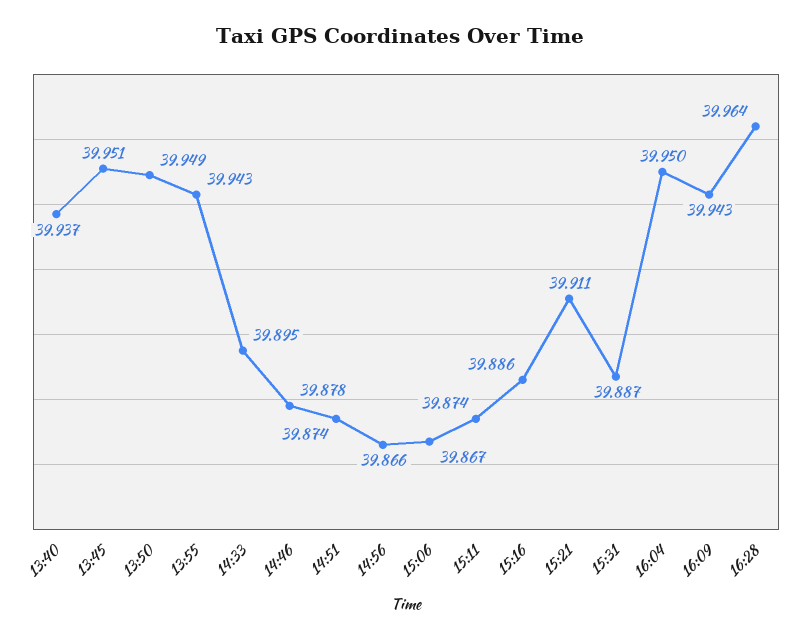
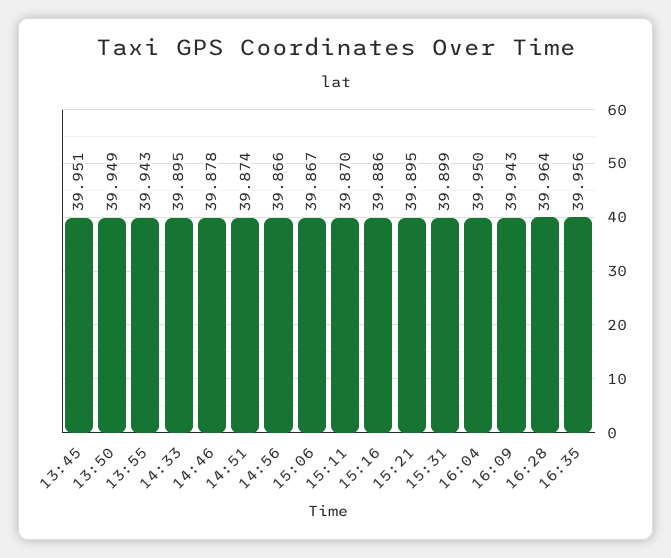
13:40: 39.937 -> none
15:11: 39.874 -> 39.87
15:21: 39.911 -> 39.895
15:31: 39.887 -> 39.899
16:35: none -> 39.956

